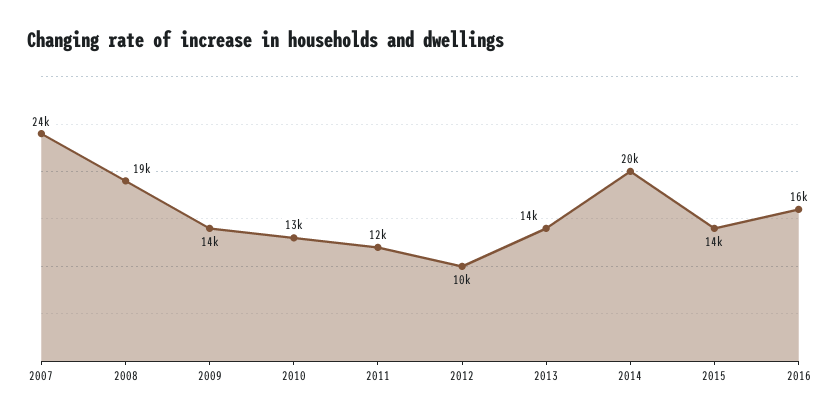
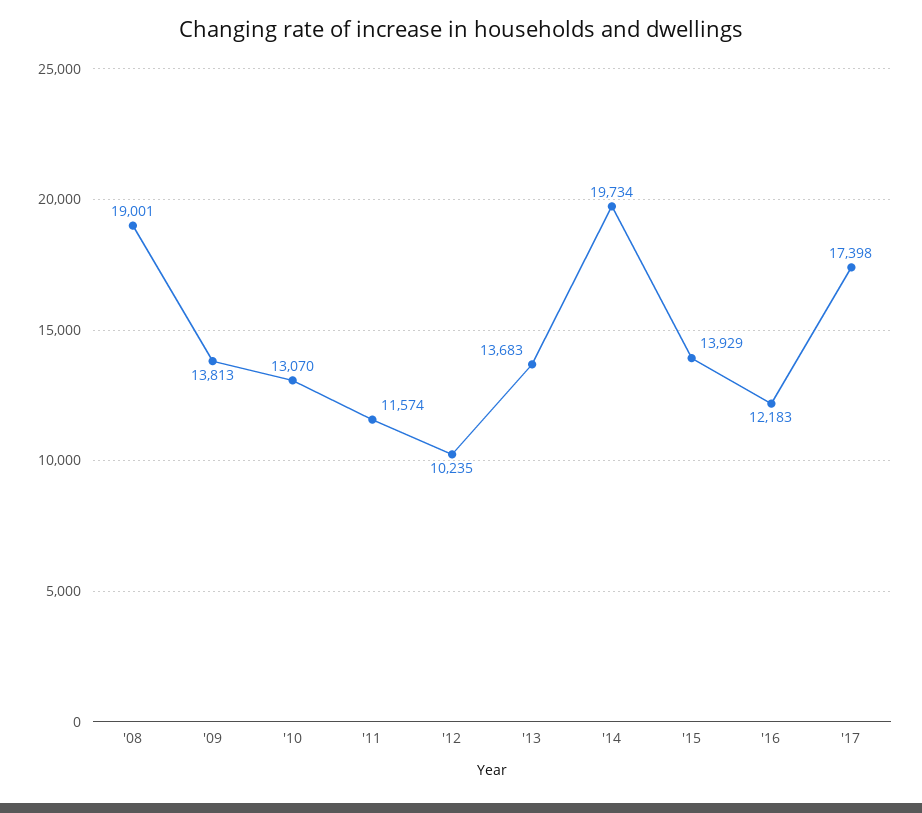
2007: 24000 -> none
2016: 16000 -> 12183
'17: none -> 17398

